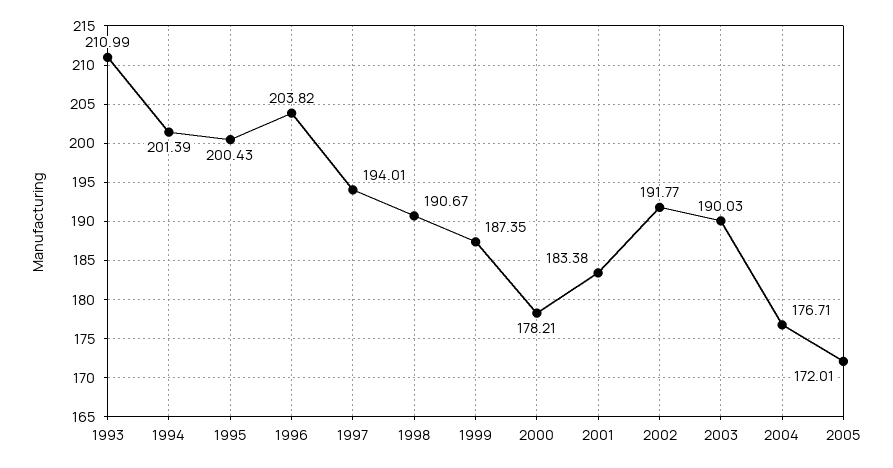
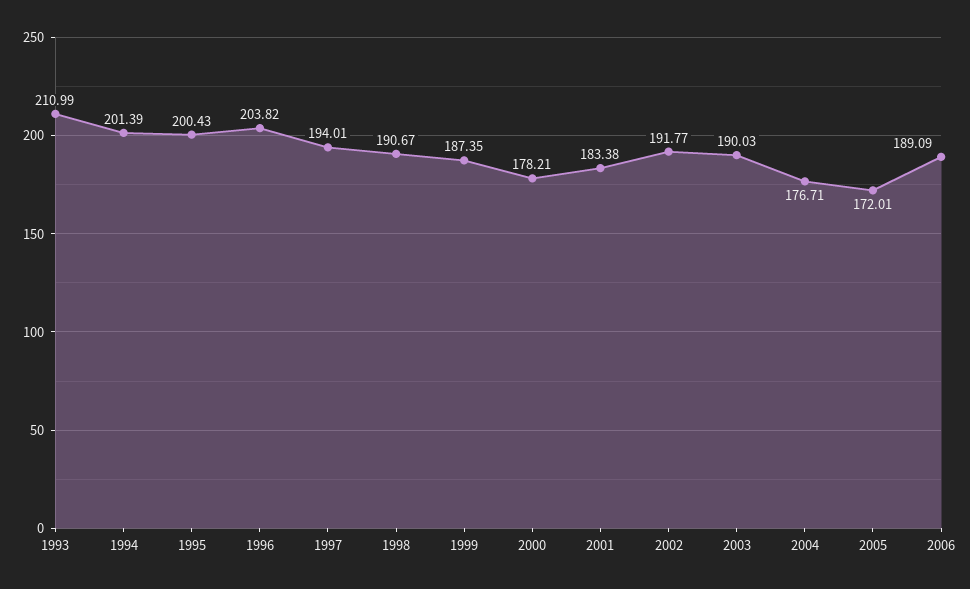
2006: none -> 189.09

